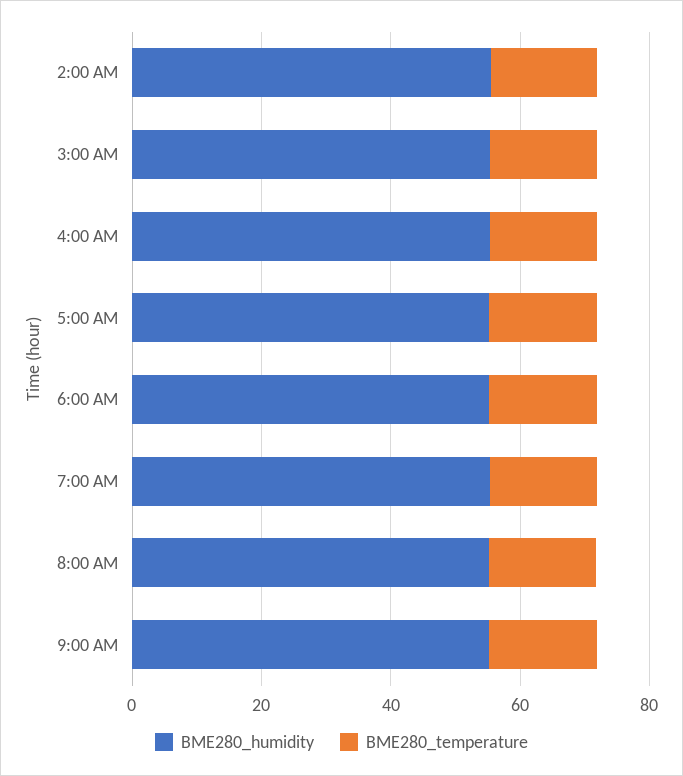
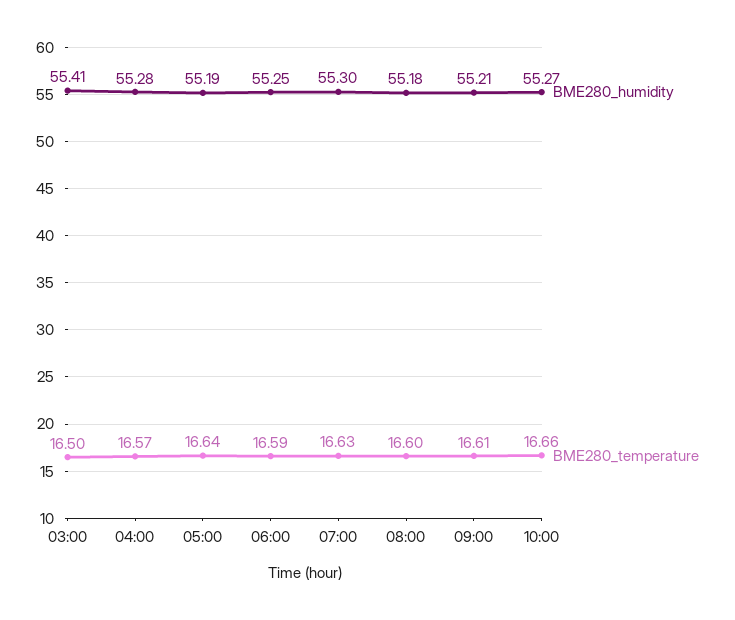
BME280_humidity, 2:00 AM: 55 -> none
BME280_temperature, 2:00 AM: 15 -> none
BME280_humidity, 10:00: none -> 55.27
BME280_temperature, 10:00: none -> 16.66

